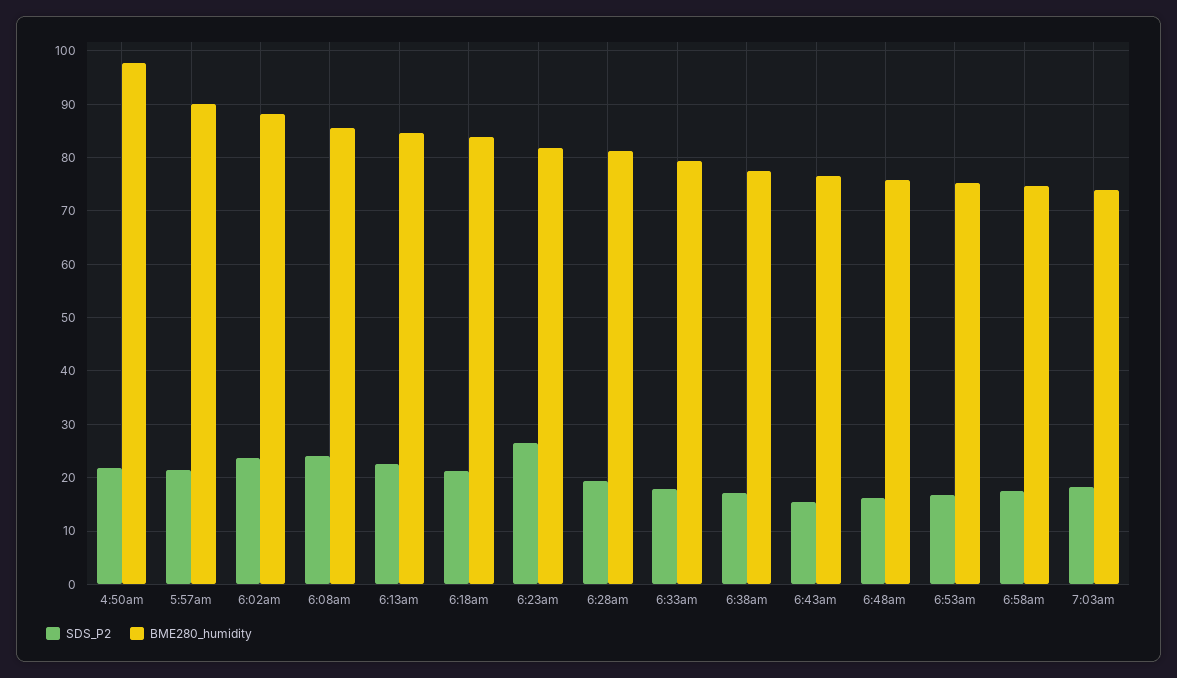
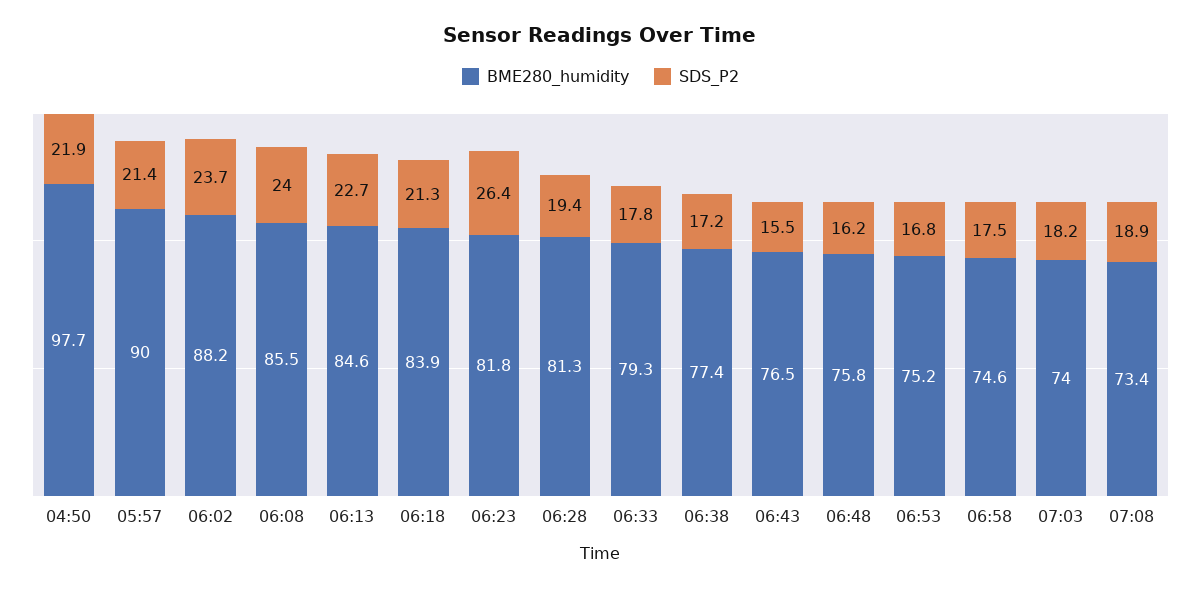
BME280_humidity, 07:08: none -> 73.4
SDS_P2, 07:08: none -> 18.9

